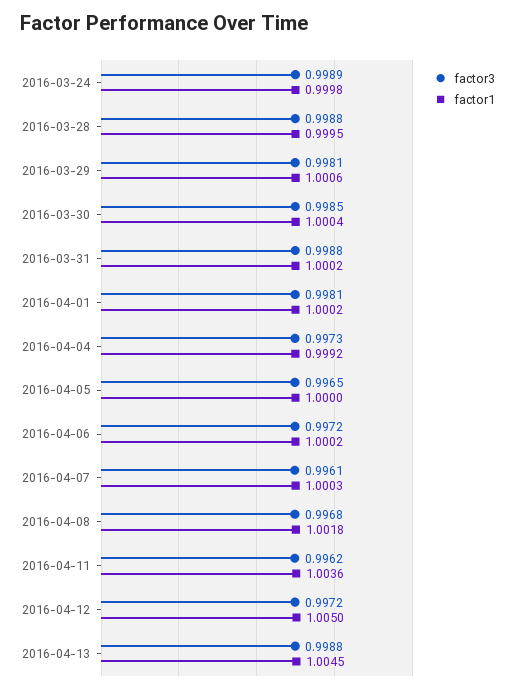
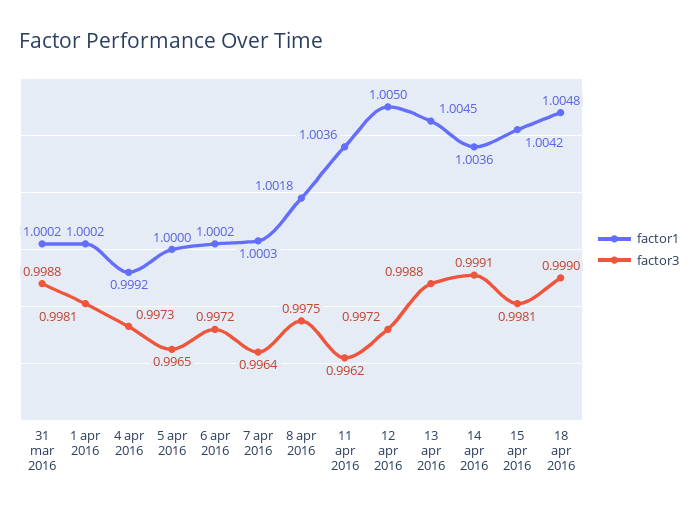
factor3, 2016-03-24: 0.9989 -> none
factor1, 2016-03-24: 0.9998 -> none
factor3, 2016-03-28: 0.9988 -> none
factor1, 2016-03-28: 0.9995 -> none
factor3, 2016-03-29: 0.9981 -> none
factor1, 2016-03-29: 1.0006 -> none
factor3, 2016-03-30: 0.9985 -> none
factor1, 2016-03-30: 1.0004 -> none
factor3, 2016-04-07: 0.9961 -> 0.9964
factor3, 2016-04-08: 0.9968 -> 0.9975
factor1, 14 apr 2016: none -> 1.0036
factor3, 14 apr 2016: none -> 0.9991
factor1, 15 apr 2016: none -> 1.0042
factor3, 15 apr 2016: none -> 0.9981
factor1, 18 apr 2016: none -> 1.0048
factor3, 18 apr 2016: none -> 0.999

